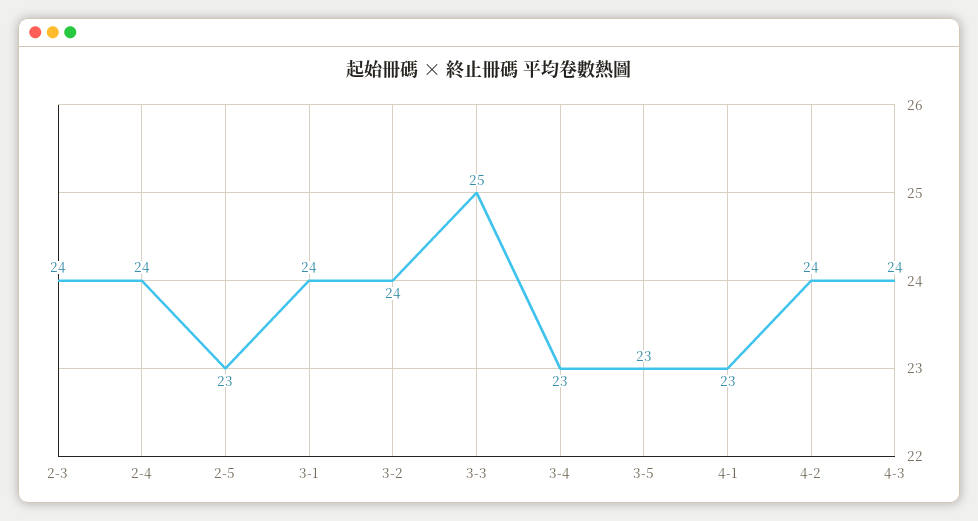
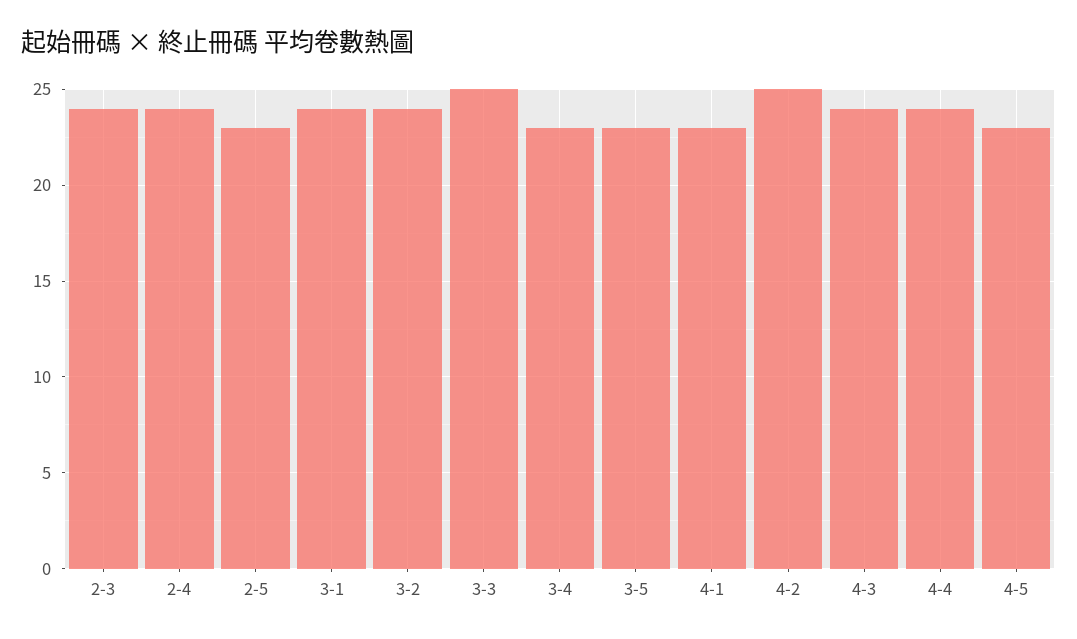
4-2: 24 -> 25
4-4: none -> 24
4-5: none -> 23

